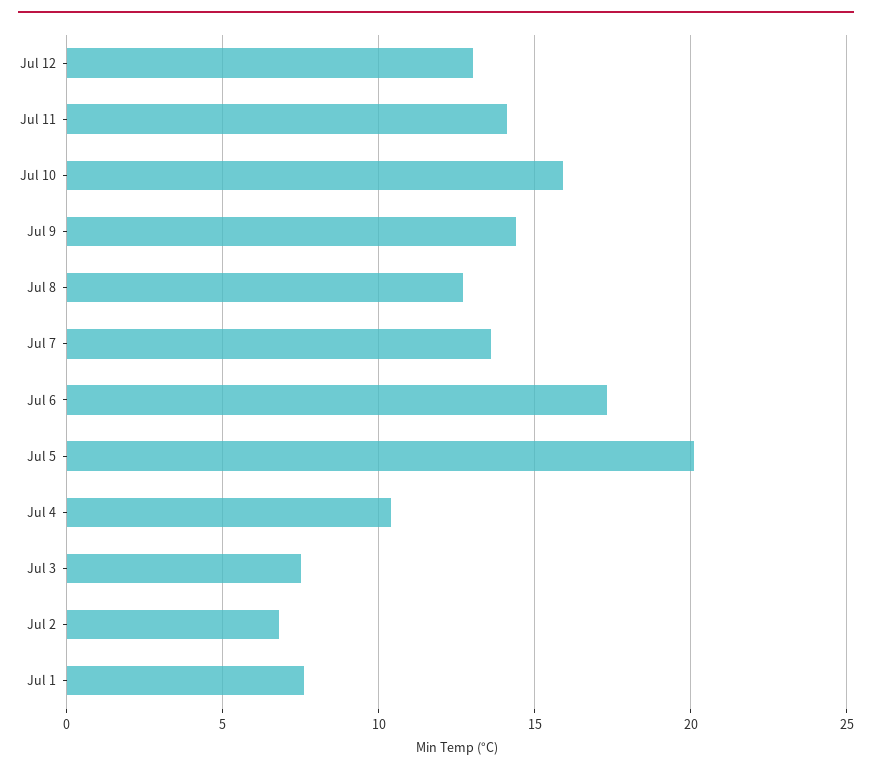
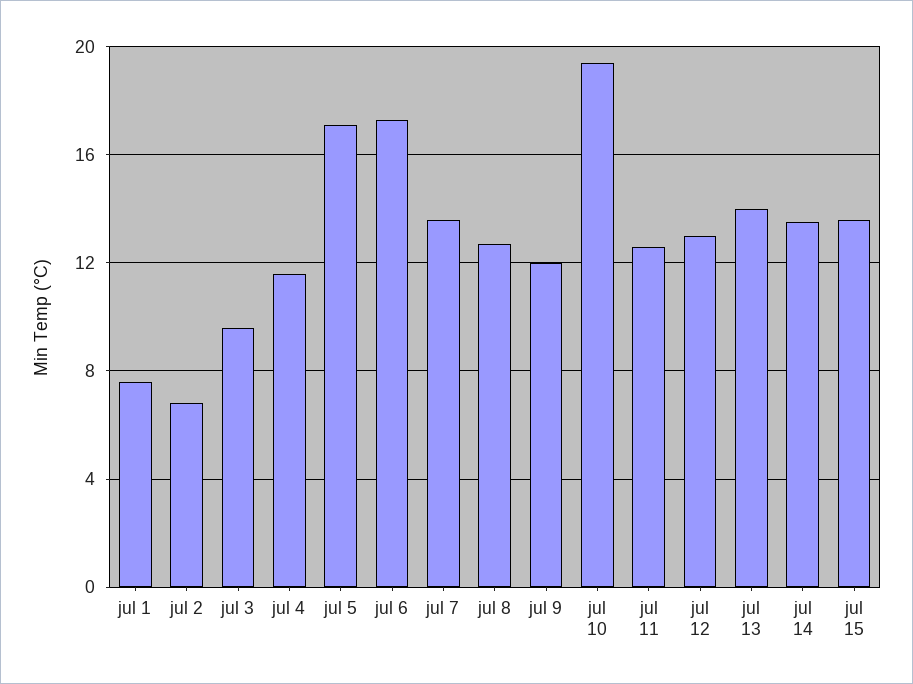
Jul 11: 14 -> 12.5
Jul 10: 16 -> 19.5
Jul 9: 14.5 -> 12
Jul 5: 20 -> 17
Jul 4: 10.5 -> 11.5
Jul 3: 7.5 -> 9.5
jul 13: none -> 14
jul 14: none -> 13.5
jul 15: none -> 13.5

